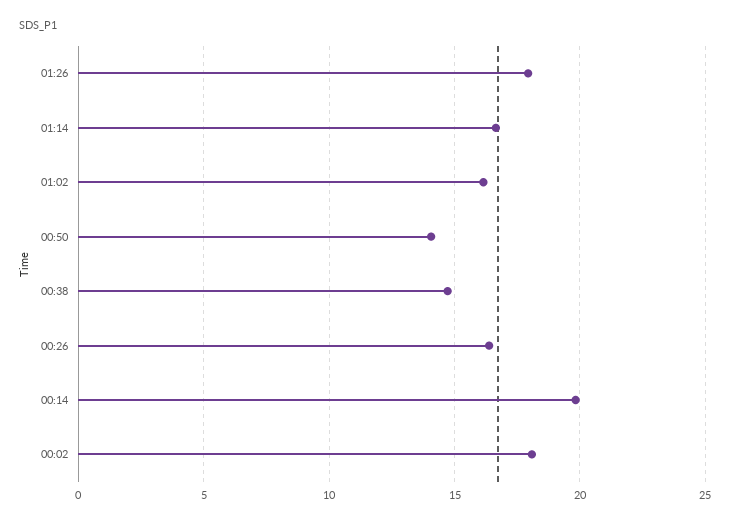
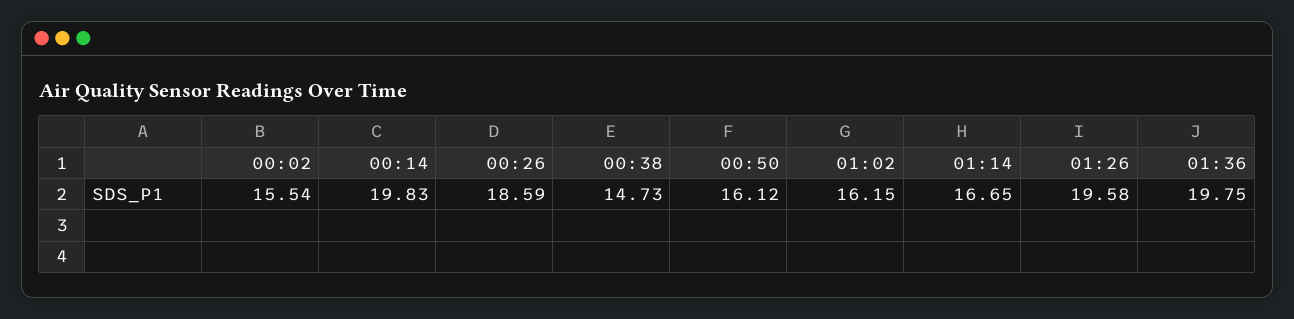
01:26: 18 -> 19.58
00:50: 14 -> 16.12
00:26: 16.5 -> 18.59
00:02: 18 -> 15.54
01:36: none -> 19.75

